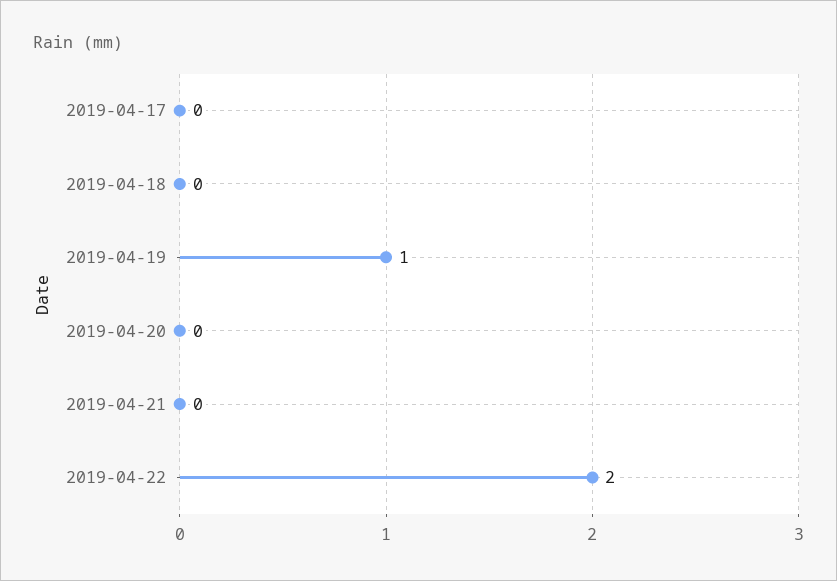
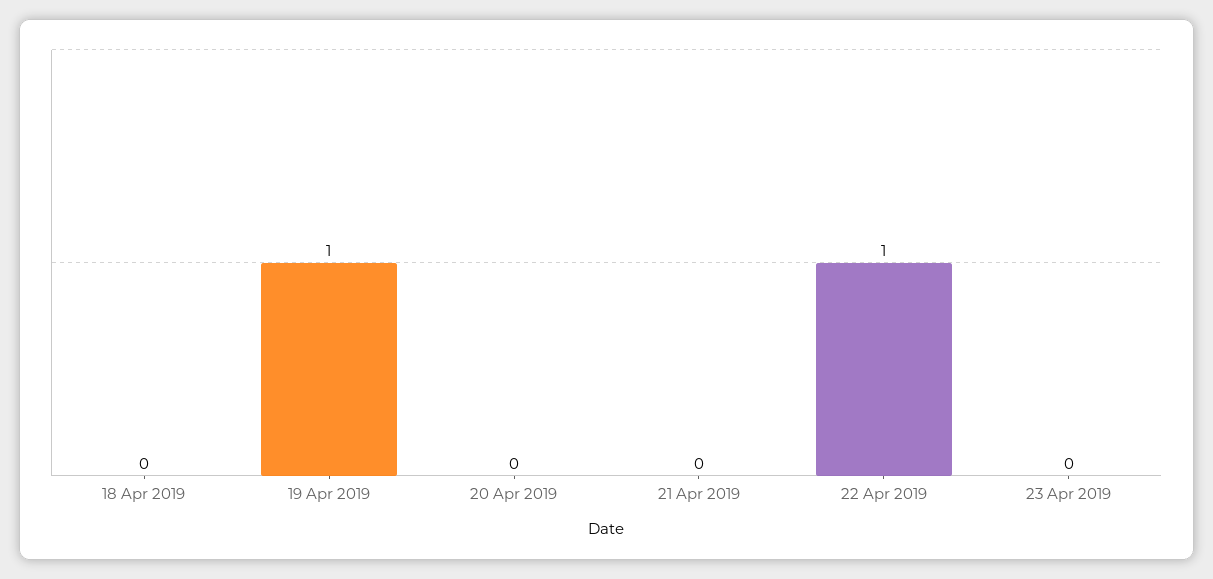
2019-04-17: 0 -> none
2019-04-22: 2 -> 1
23 Apr 2019: none -> 0

